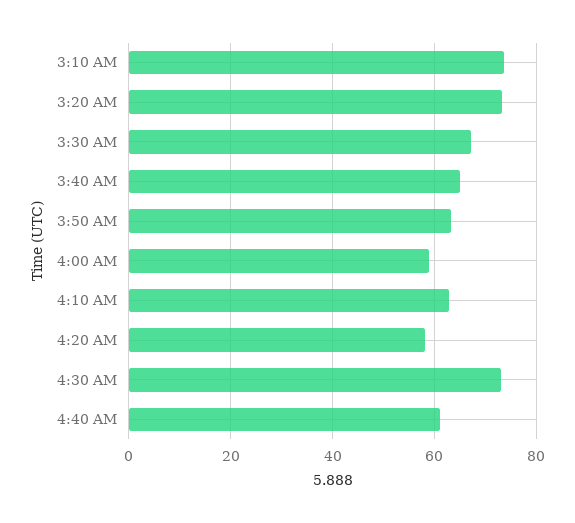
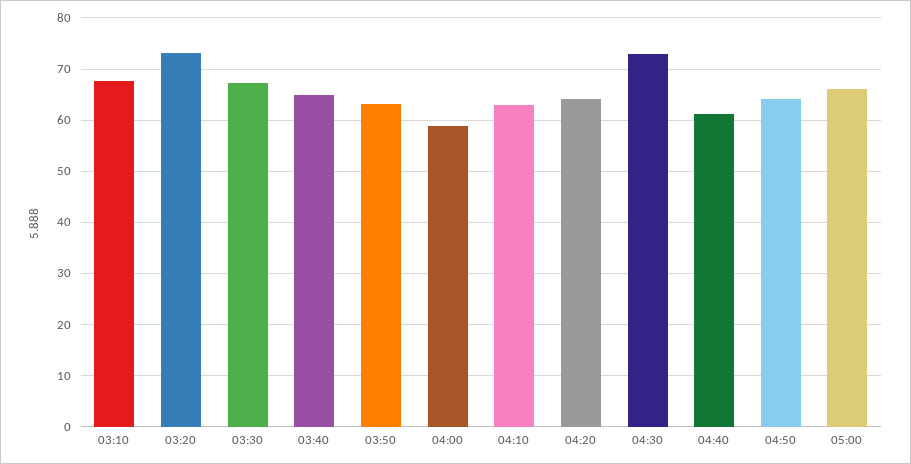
3:10 AM: 74 -> 68
4:20 AM: 58 -> 64
04:50: none -> 64
05:00: none -> 66

